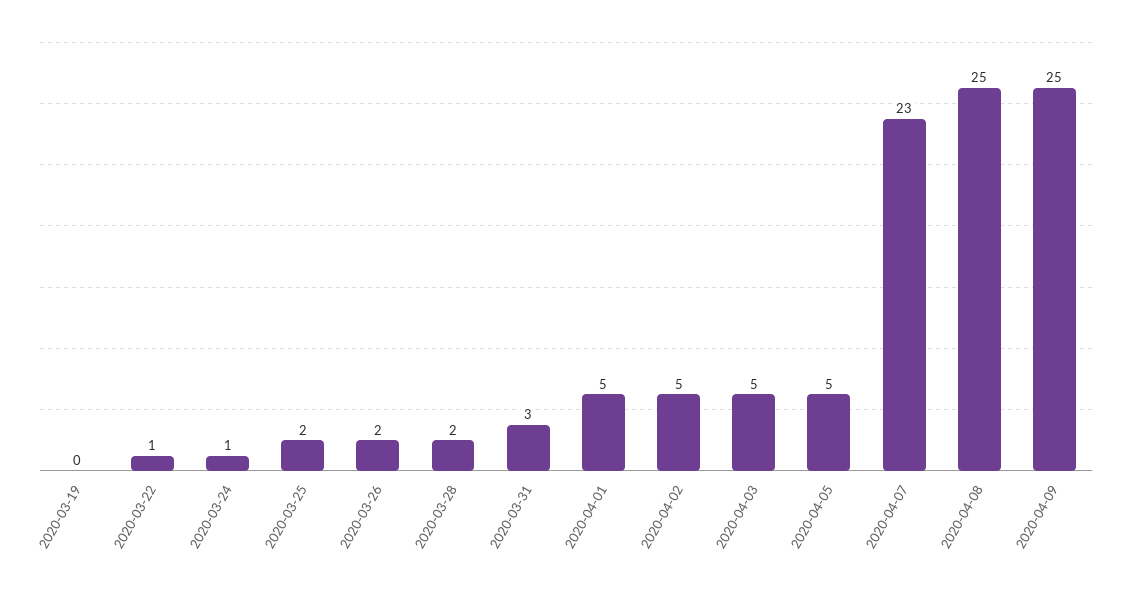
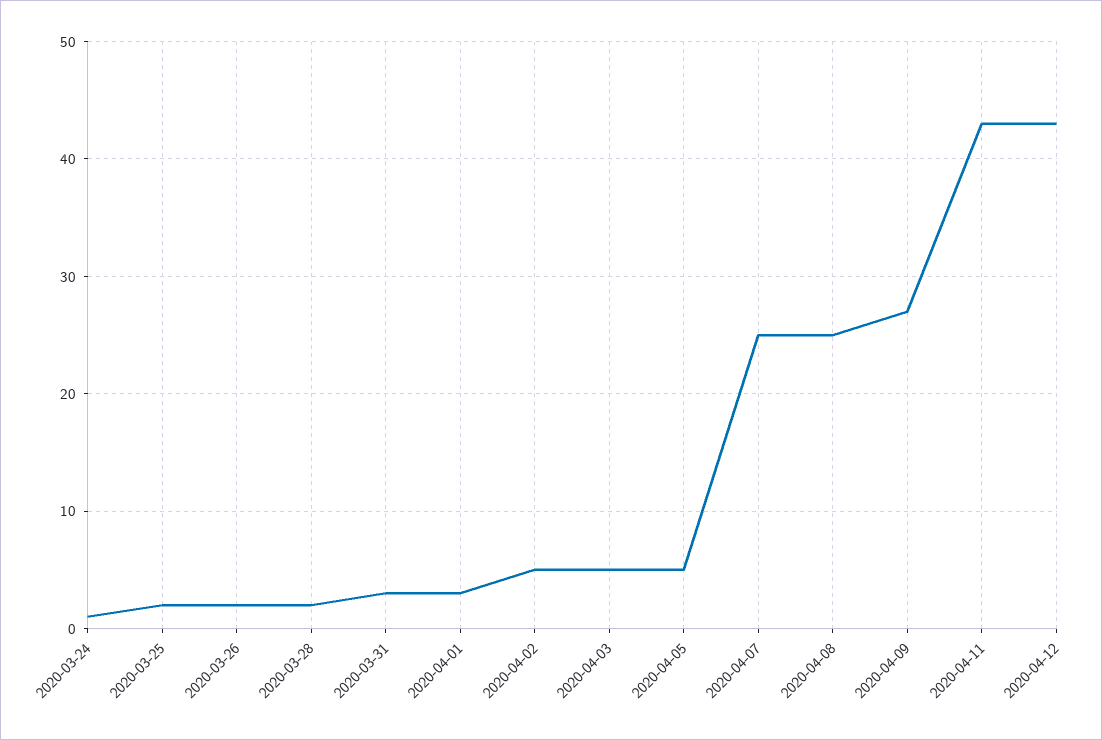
2020-03-19: 0 -> none
2020-03-22: 1 -> none
2020-04-01: 5 -> 3
2020-04-07: 23 -> 25
2020-04-09: 25 -> 27
2020-04-11: none -> 43
2020-04-12: none -> 43

